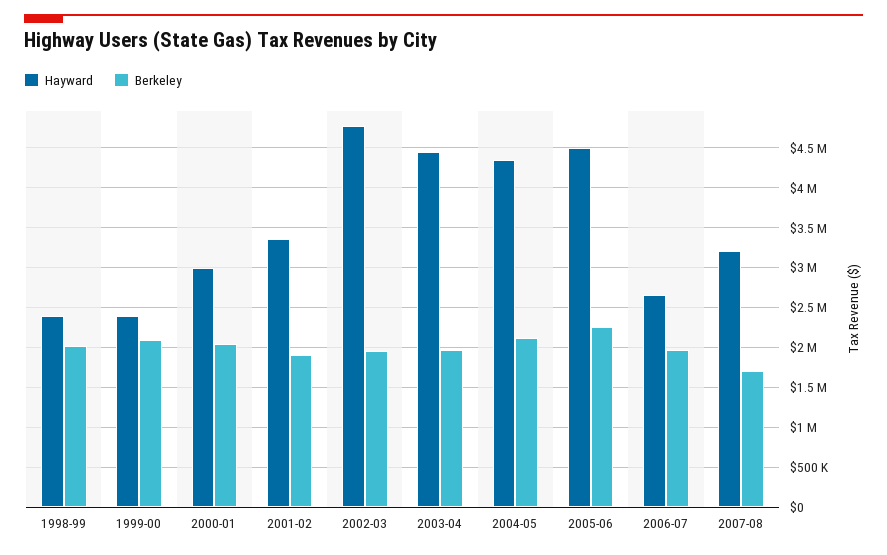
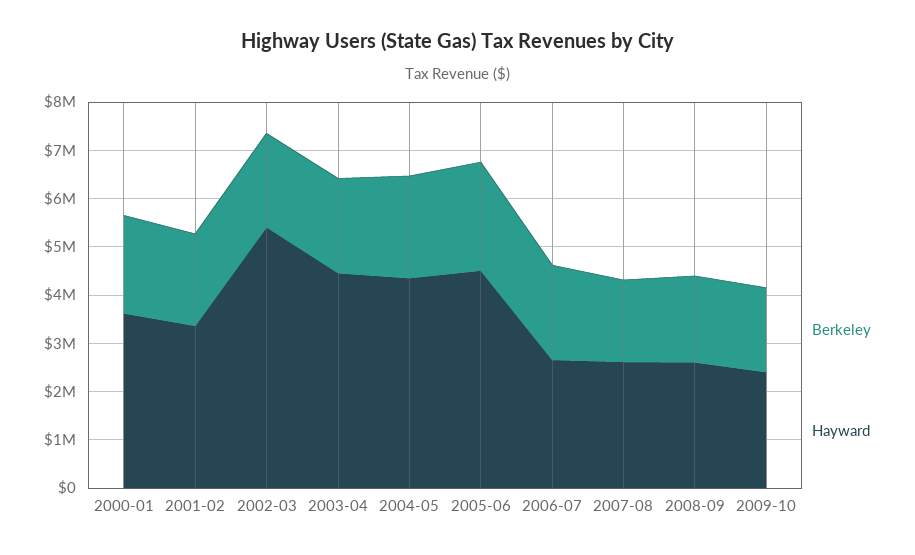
Hayward, 1998-99: 2400000 -> none
Berkeley, 1998-99: 2000000 -> none
Hayward, 1999-00: 2400000 -> none
Berkeley, 1999-00: 2100000 -> none
Hayward, 2000-01: 3000000 -> 3600000
Hayward, 2002-03: 4800000 -> 5400000
Hayward, 2007-08: 3200000 -> 2600000
Berkeley, 2008-09: none -> 1800000
Hayward, 2008-09: none -> 2600000
Berkeley, 2009-10: none -> 1800000
Hayward, 2009-10: none -> 2400000

